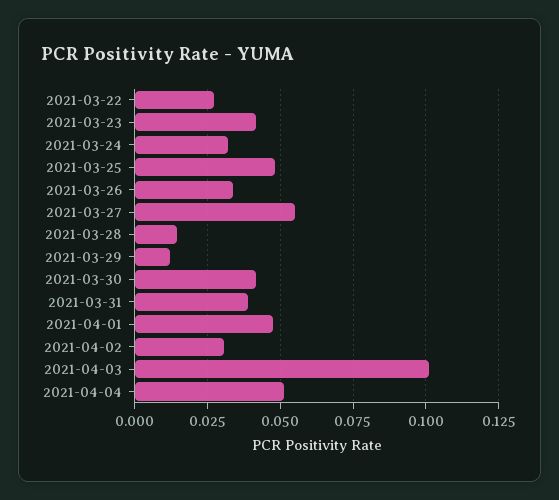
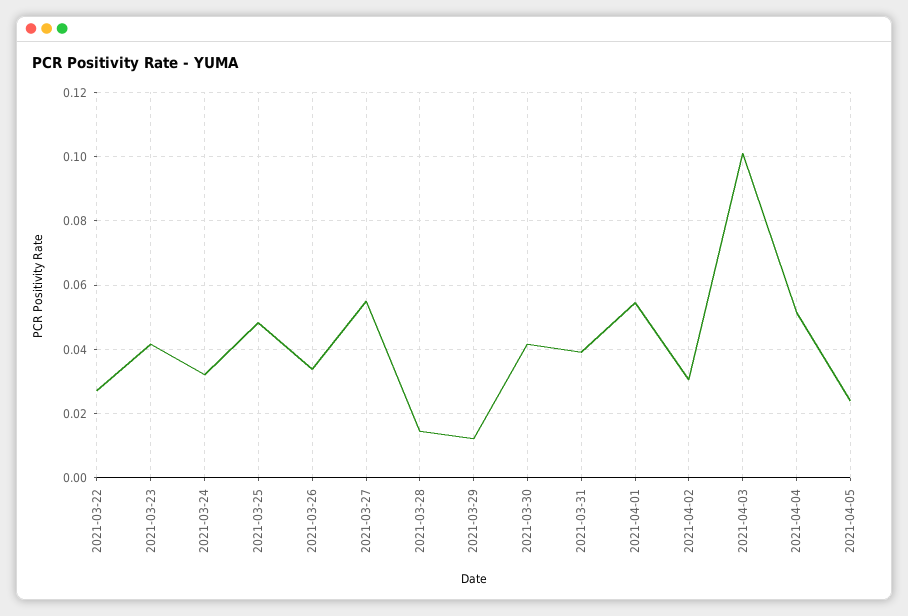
2021-04-01: 0.0475 -> 0.054
2021-04-05: none -> 0.024

